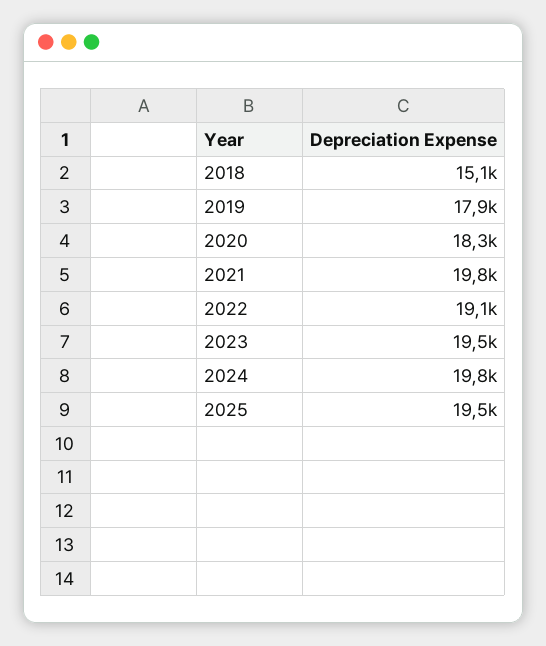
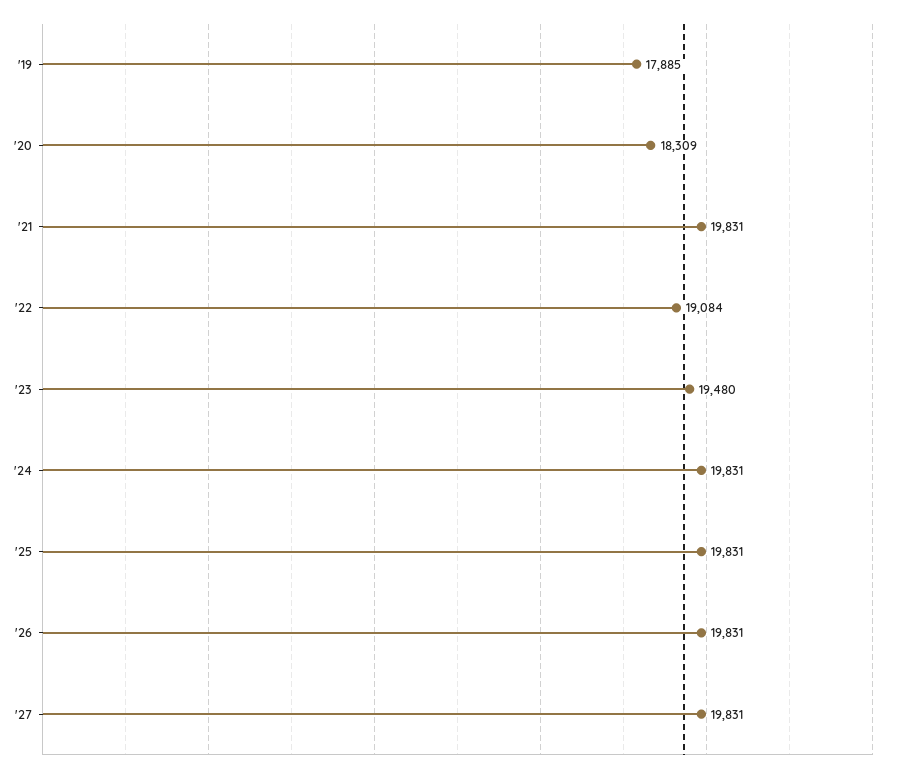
2018: 15100 -> none
2025: 19500 -> 19831
'26: none -> 19831
'27: none -> 19831

